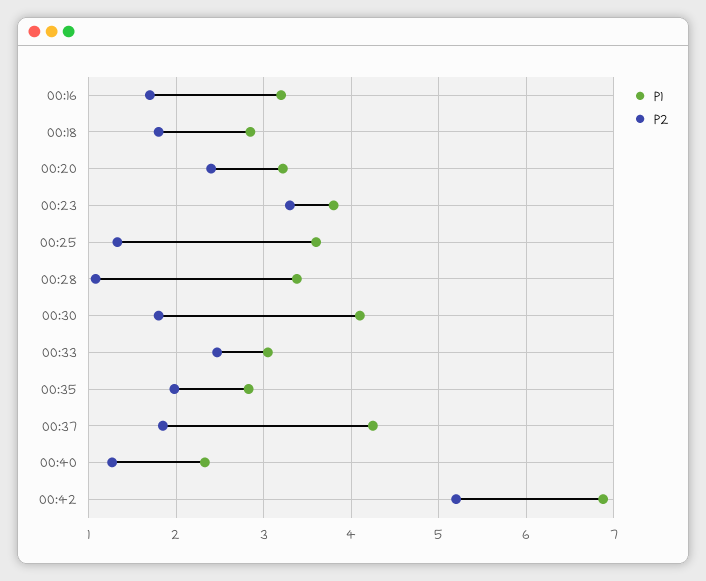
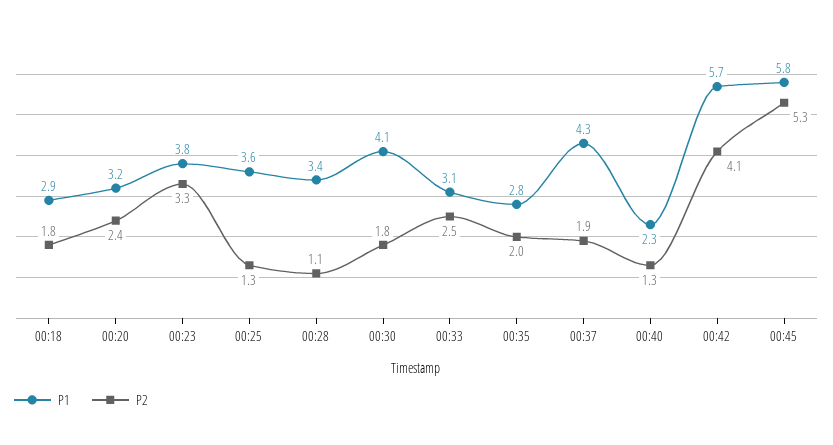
P1, 00:16: 3.2 -> none
P2, 00:16: 1.7 -> none
P1, 00:42: 6.9 -> 5.7
P2, 00:42: 5.2 -> 4.1
P1, 00:45: none -> 5.8
P2, 00:45: none -> 5.3

